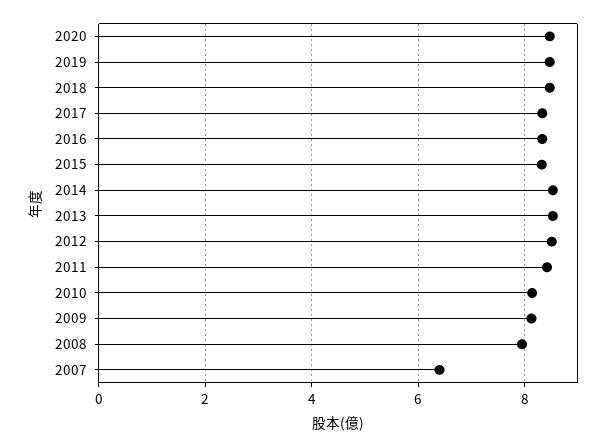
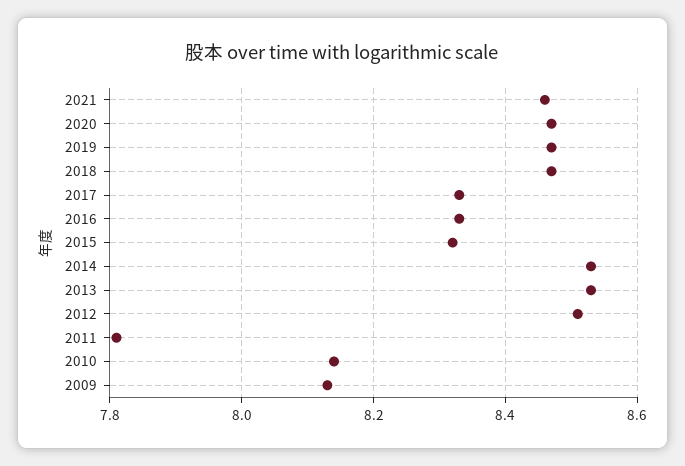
2011: 8.4 -> 7.8
2008: 8 -> none
2007: 6.4 -> none
2021: none -> 8.45

